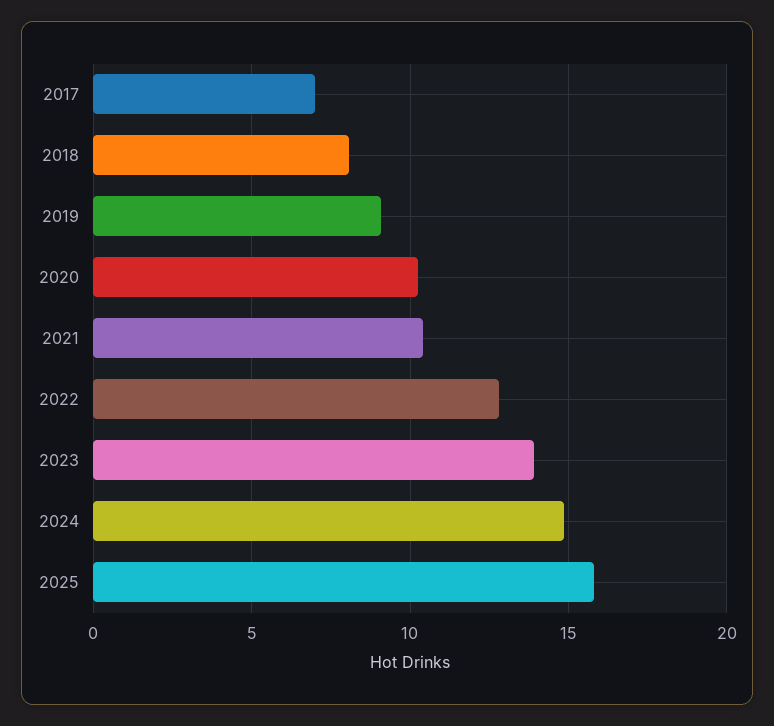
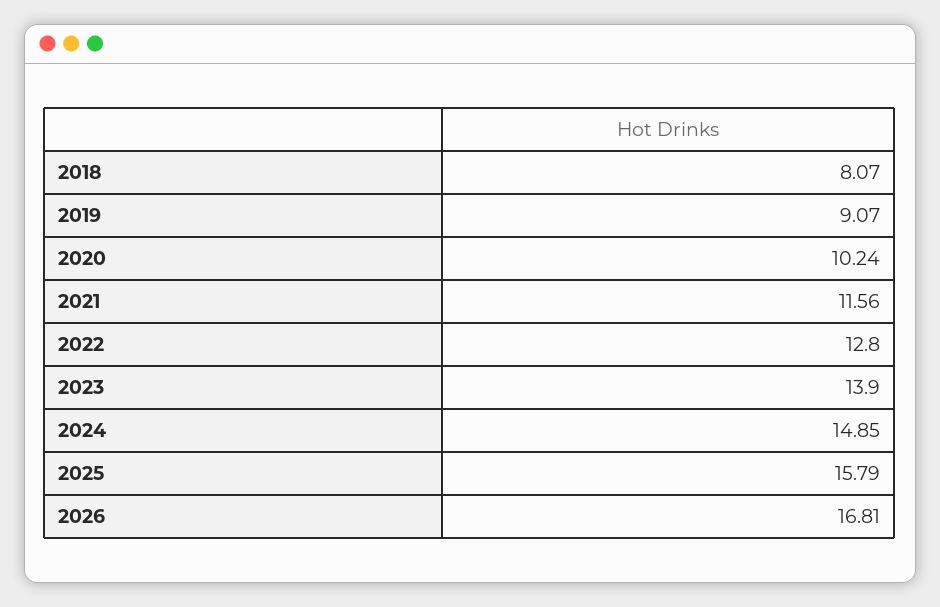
2017: 7 -> none
2021: 10.5 -> 11.56
2026: none -> 16.81

